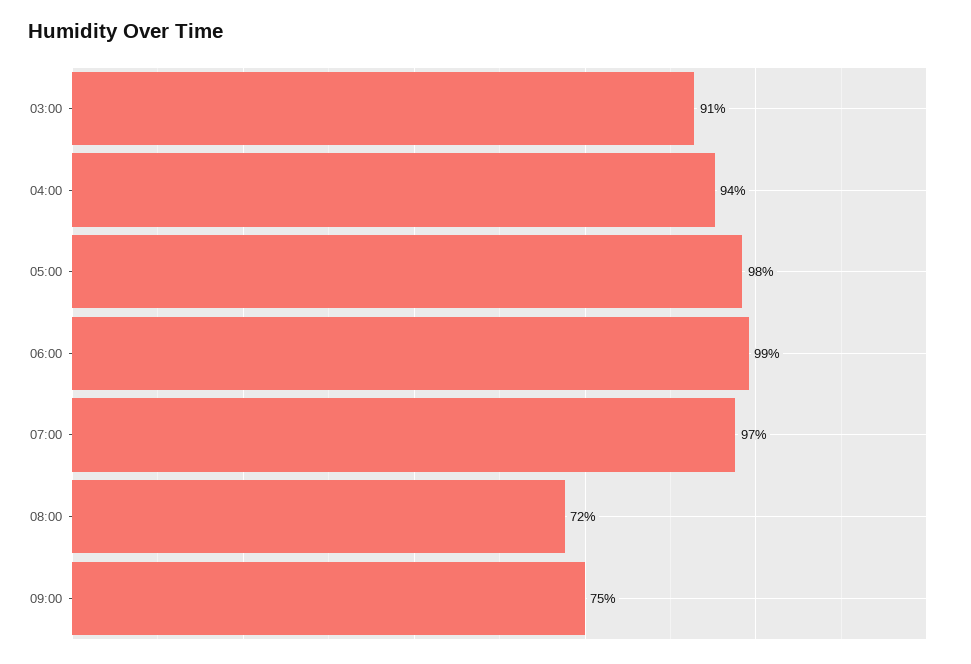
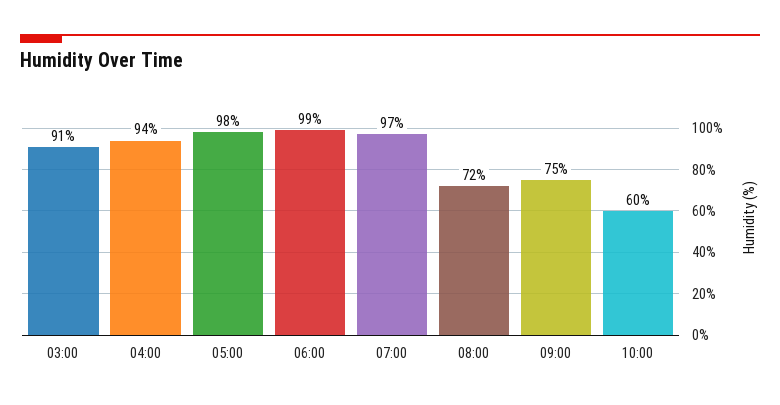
10:00: none -> 60

